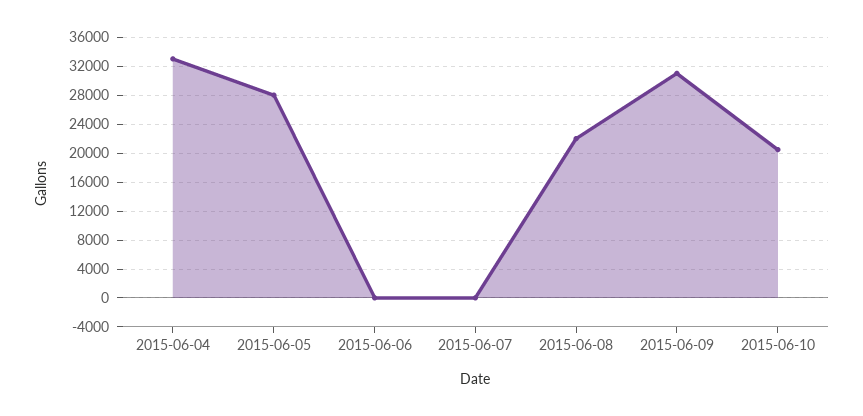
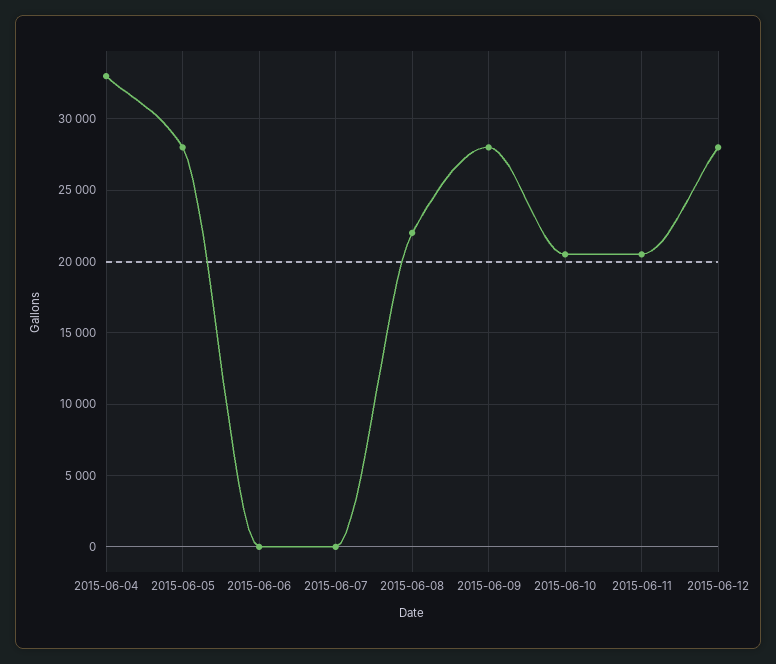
2015-06-09: 31000 -> 28000
2015-06-11: none -> 20500
2015-06-12: none -> 28000

